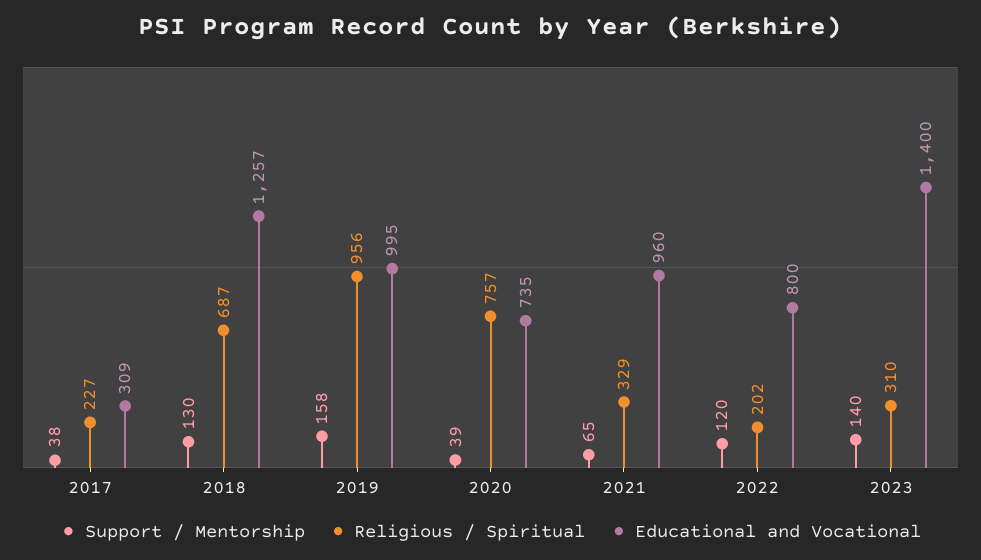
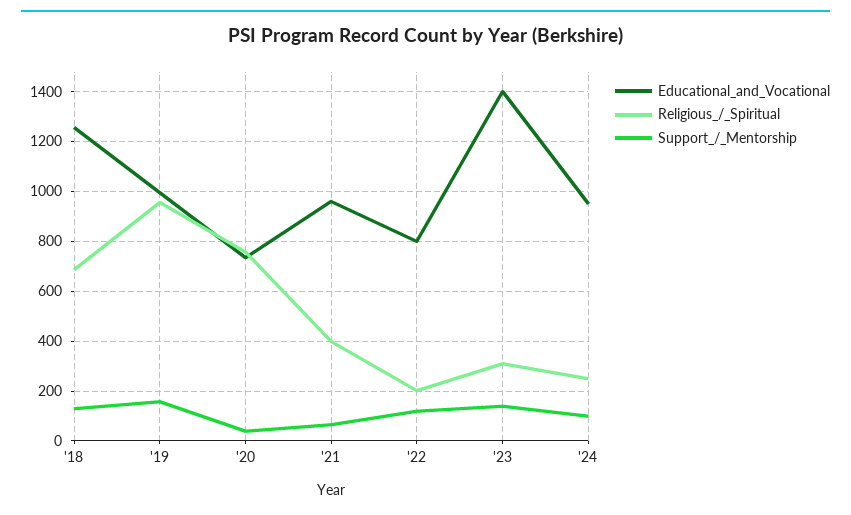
Support / Mentorship, 2017: 38 -> none
Religious / Spiritual, 2017: 227 -> none
Educational and Vocational, 2017: 309 -> none
Religious / Spiritual, 2021: 329 -> 400
Educational and Vocational, '24: none -> 950
Religious / Spiritual, '24: none -> 250
Support / Mentorship, '24: none -> 100

